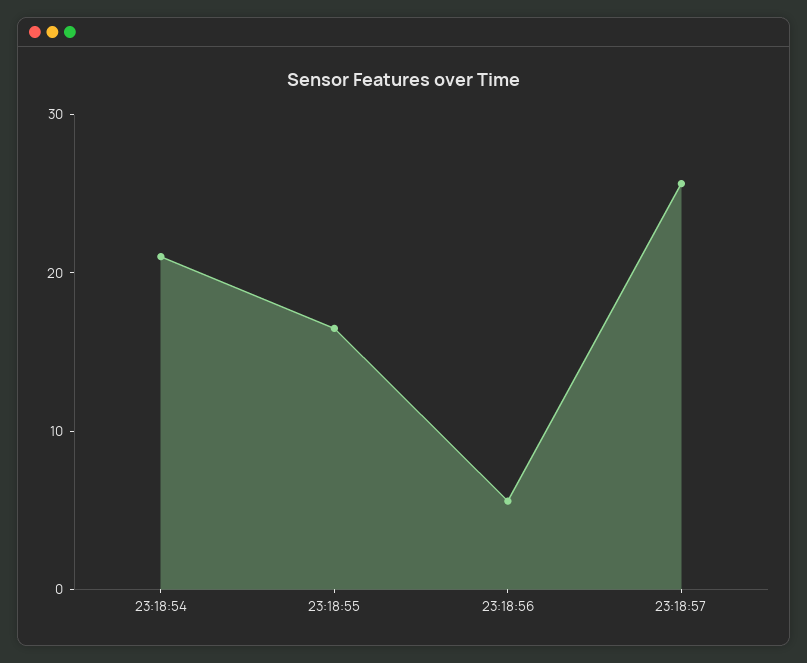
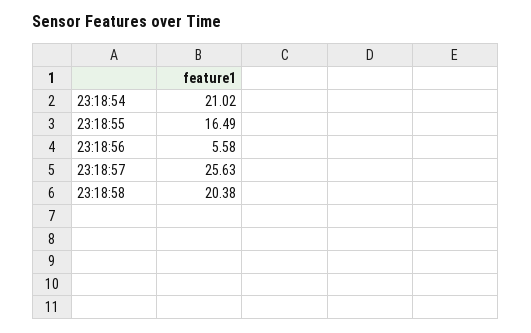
23:18:58: none -> 20.38

